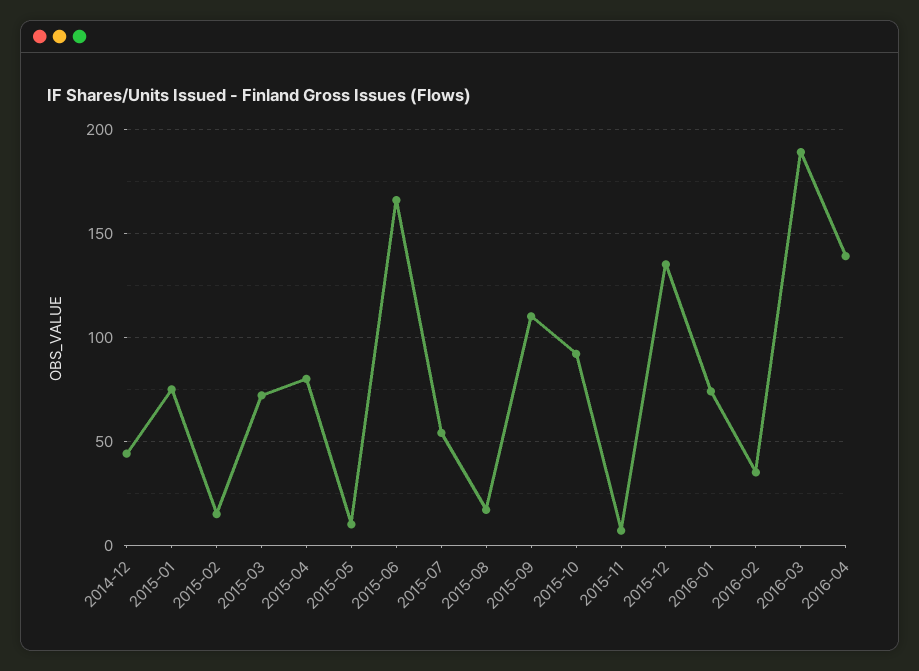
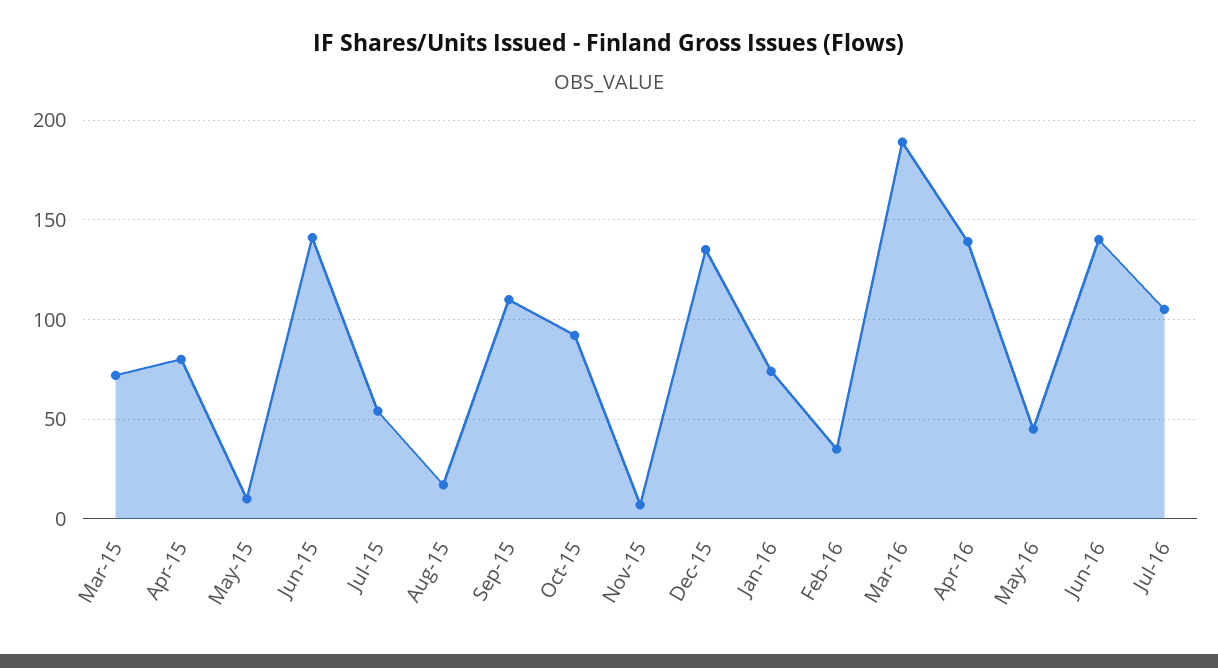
2014-12: 45 -> none
2015-01: 75 -> none
2015-02: 15 -> none
2015-06: 165 -> 140
May-16: none -> 45
Jun-16: none -> 140
Jul-16: none -> 105

